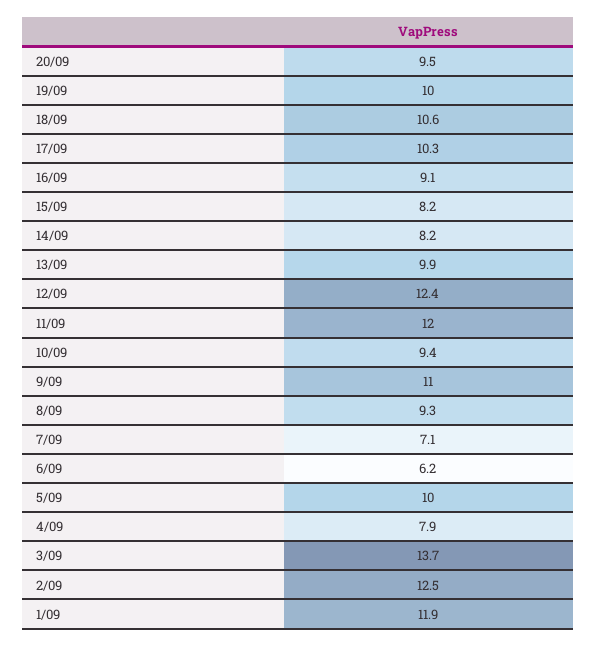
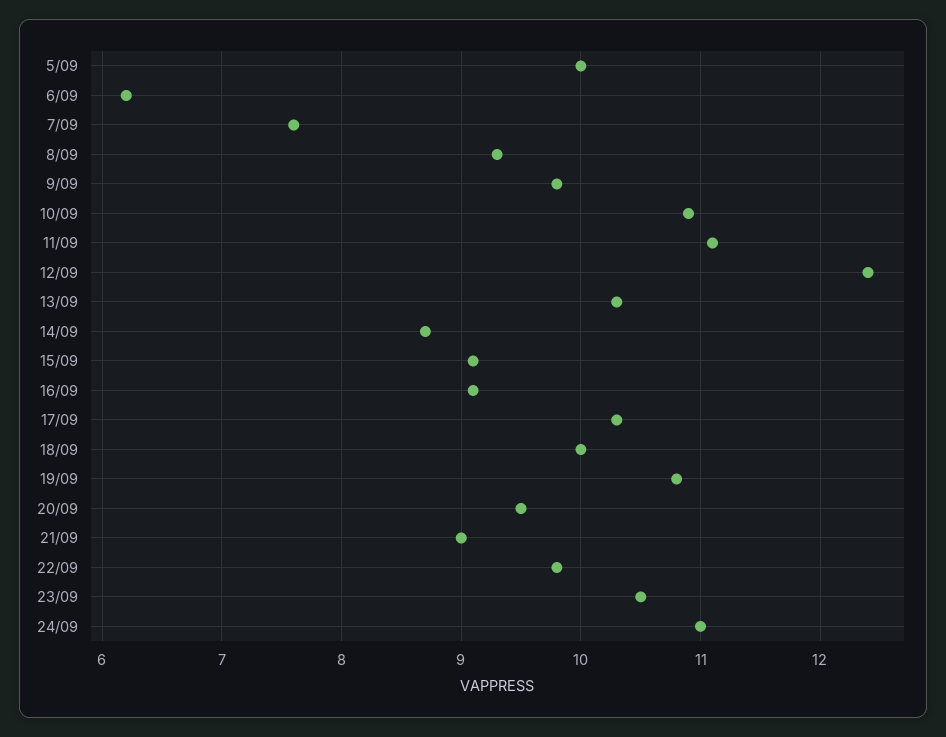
19/09: 10 -> 10.8
18/09: 10.6 -> 10
15/09: 8.2 -> 9.1
14/09: 8.2 -> 8.7
13/09: 9.9 -> 10.3
11/09: 12 -> 11.1
10/09: 9.4 -> 10.9
9/09: 11 -> 9.8
7/09: 7.1 -> 7.6
4/09: 7.9 -> none
3/09: 13.7 -> none
2/09: 12.5 -> none
1/09: 11.9 -> none
21/09: none -> 9
22/09: none -> 9.8
23/09: none -> 10.5
24/09: none -> 11

